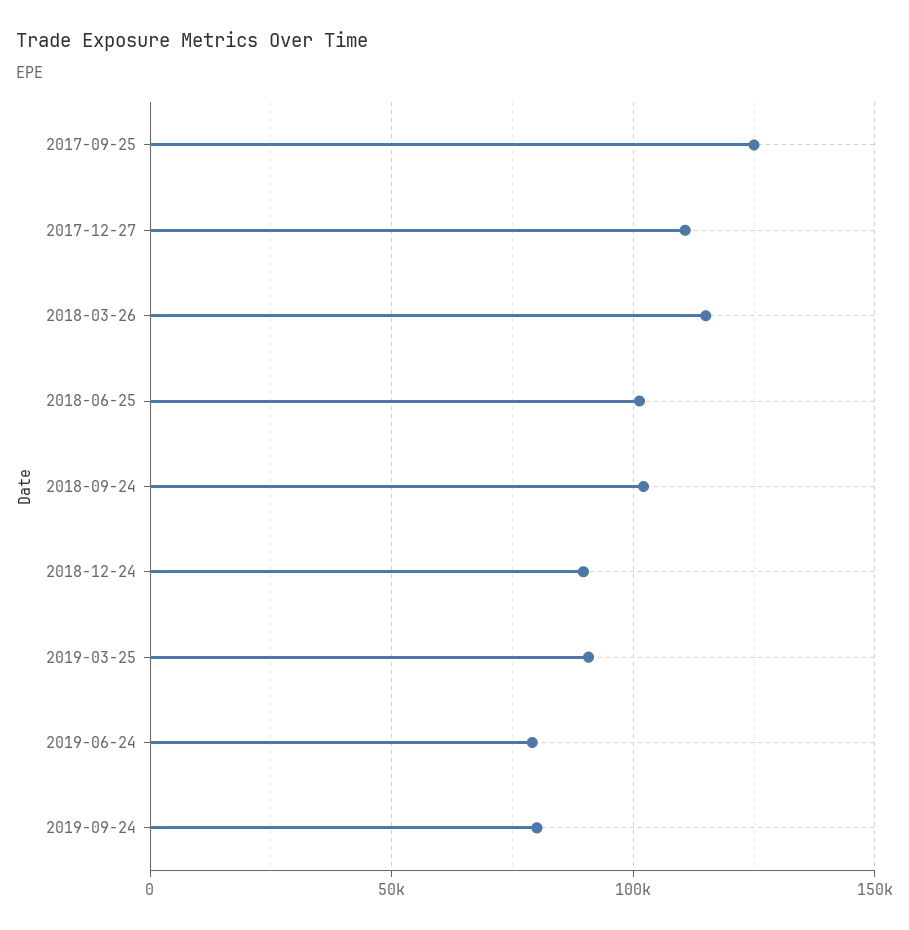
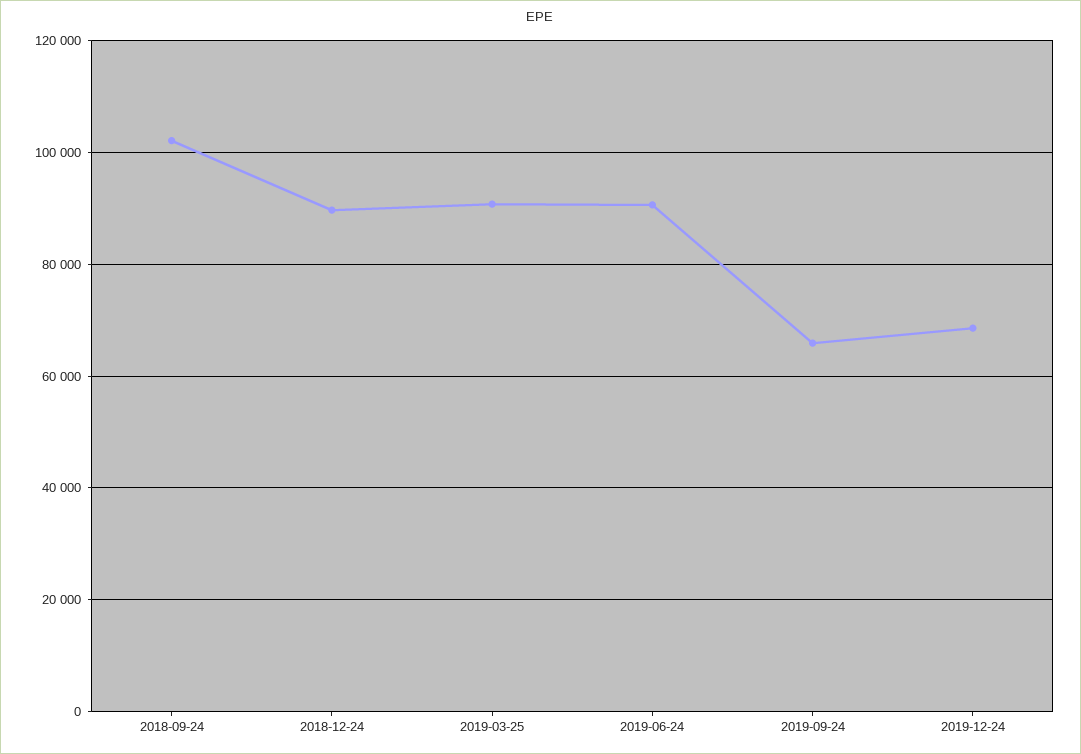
2017-09-25: 125000 -> none
2017-12-27: 110000 -> none
2018-03-26: 115000 -> none
2018-06-25: 100000 -> none
2019-06-24: 80000 -> 90000
2019-09-24: 80000 -> 66000
2019-12-24: none -> 68000

